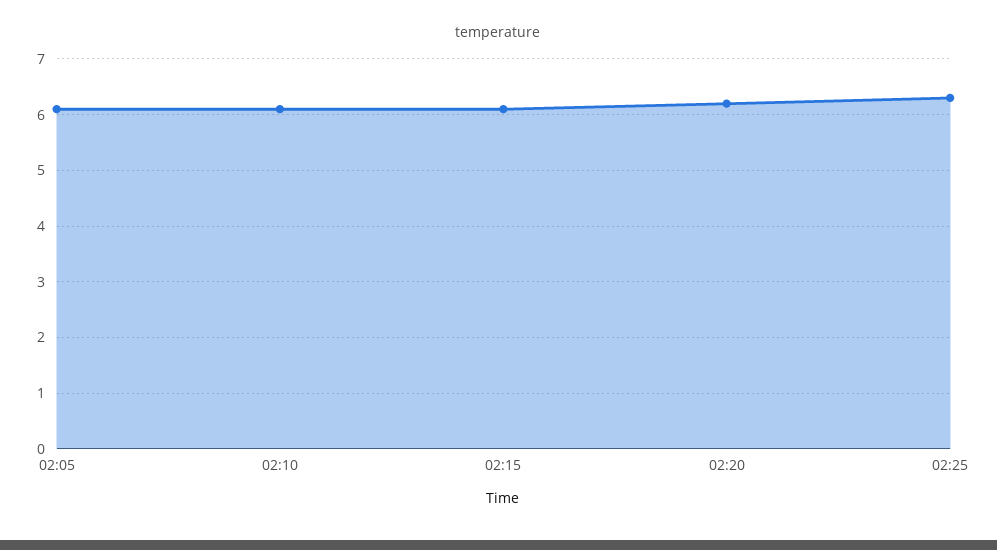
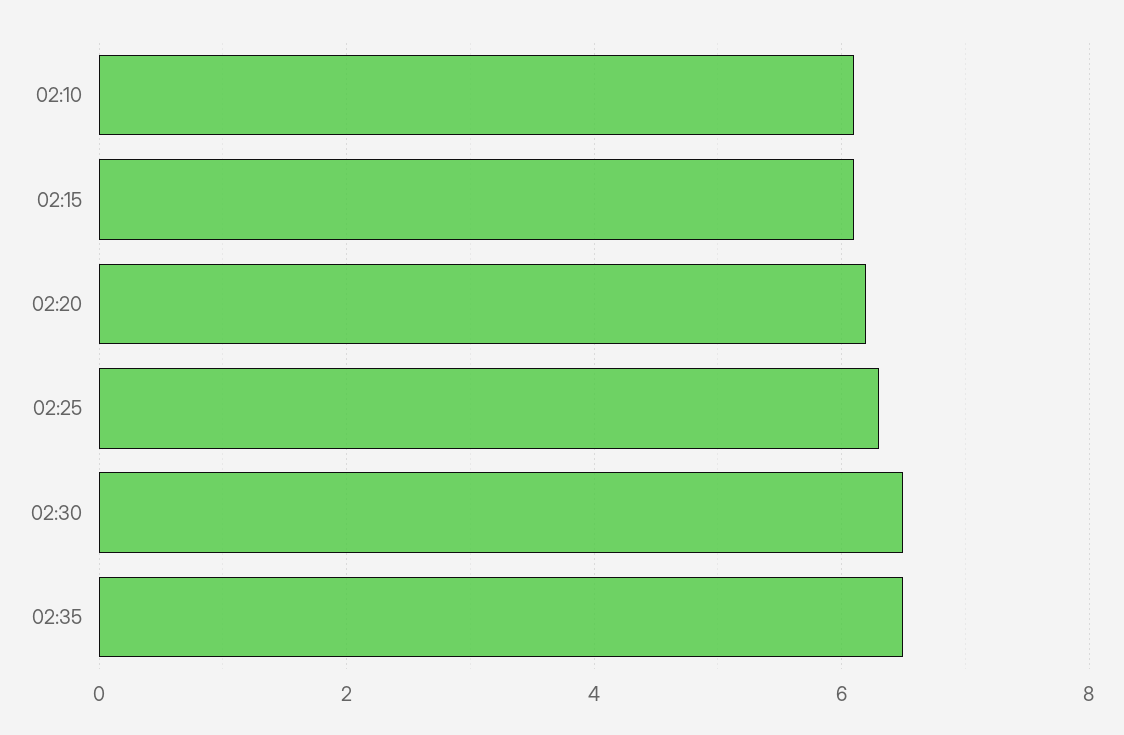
02:05: 6 -> none
02:30: none -> 6.5
02:35: none -> 6.5

